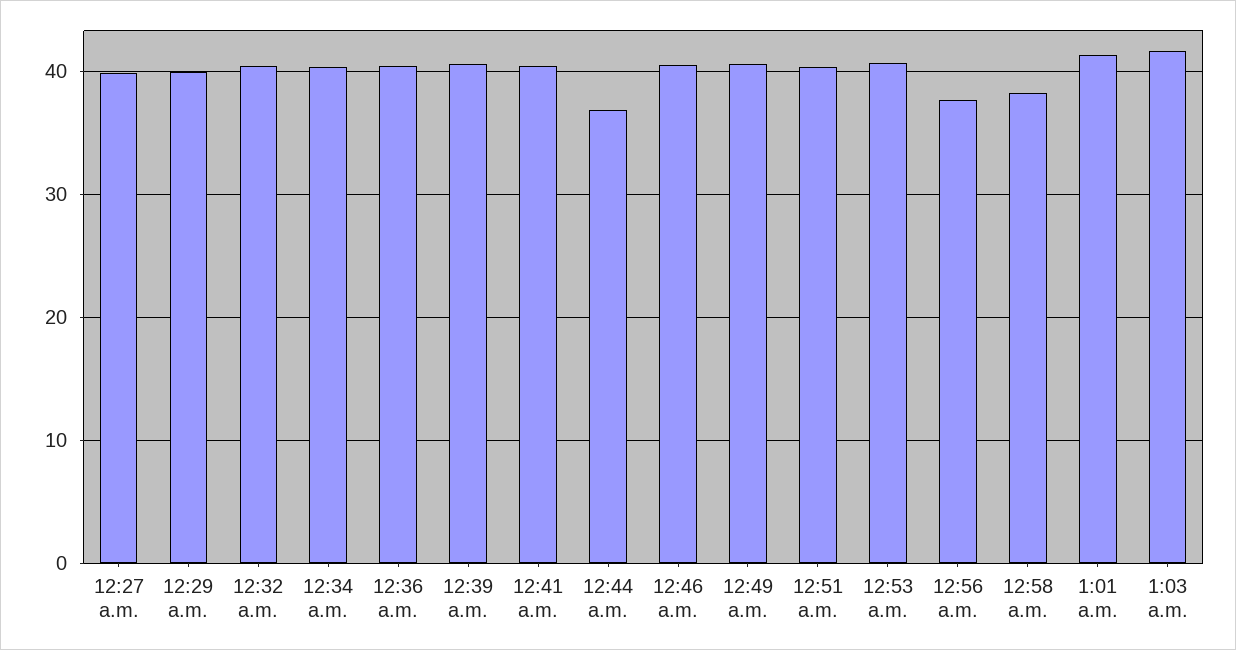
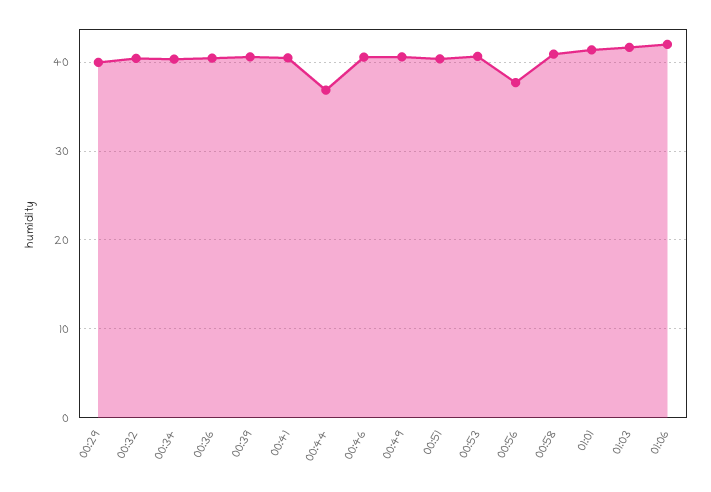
12:27 a.m.: 40 -> none
12:58 a.m.: 38 -> 41
01:06: none -> 42

